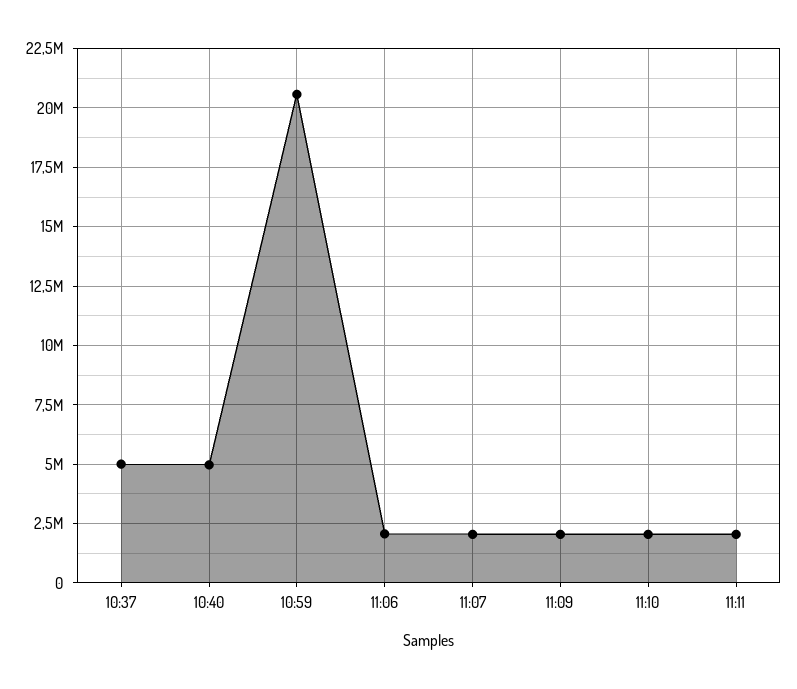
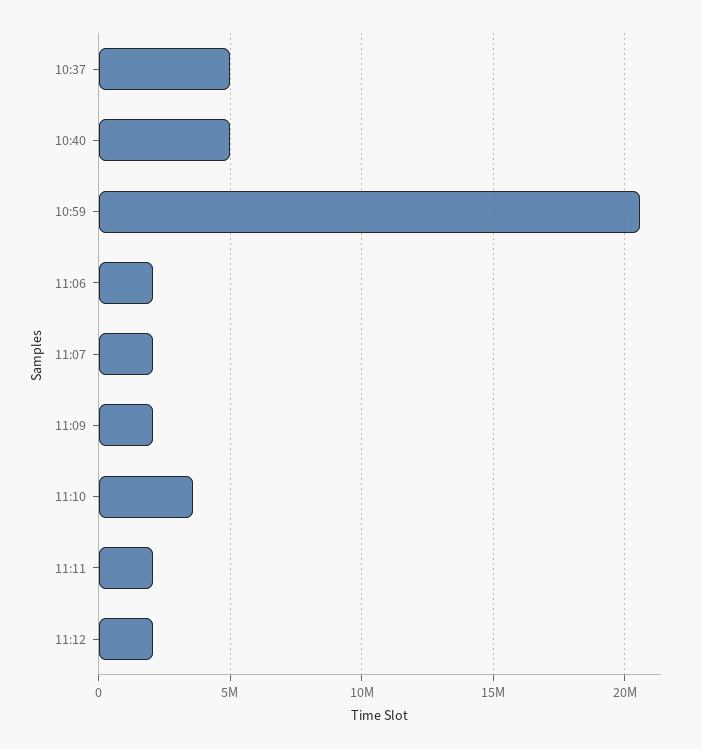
11:10: 2000000 -> 3500000
11:12: none -> 2000000

